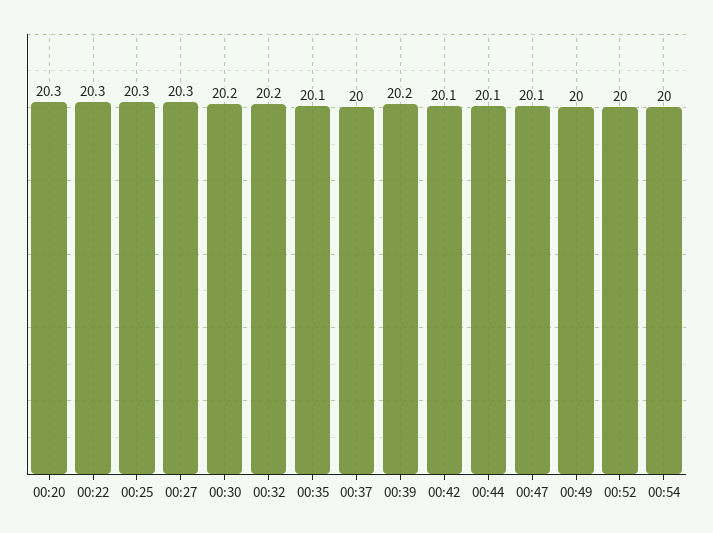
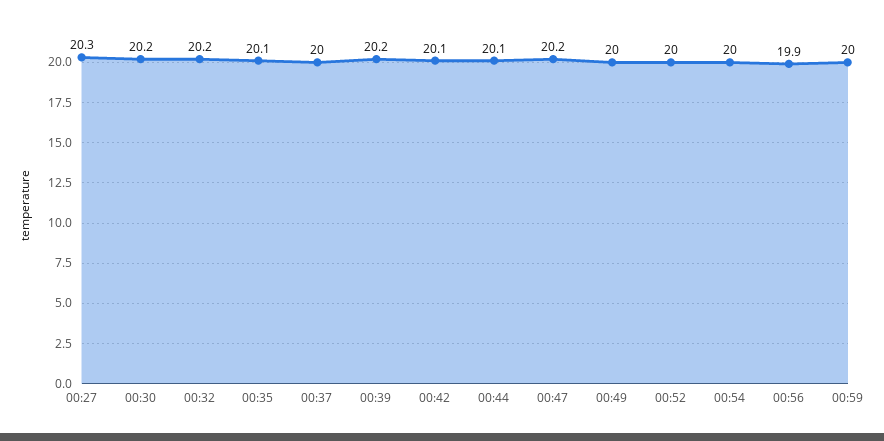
00:20: 20.3 -> none
00:22: 20.3 -> none
00:25: 20.3 -> none
00:47: 20.1 -> 20.2
00:56: none -> 19.9
00:59: none -> 20

